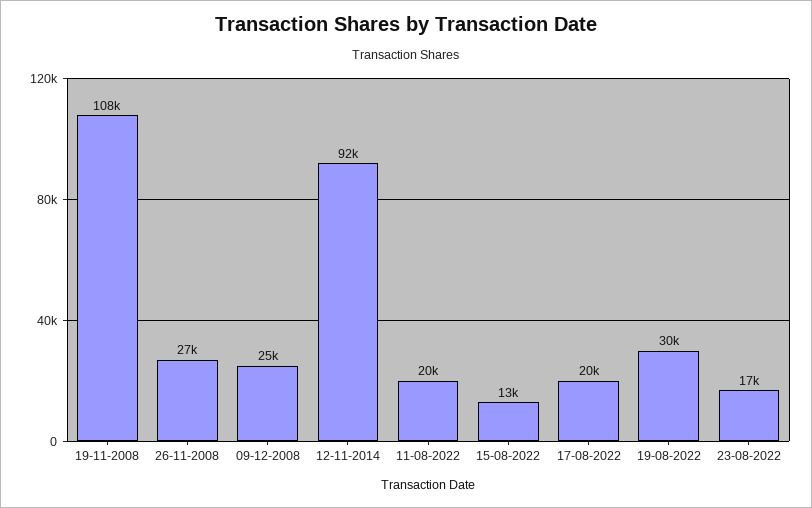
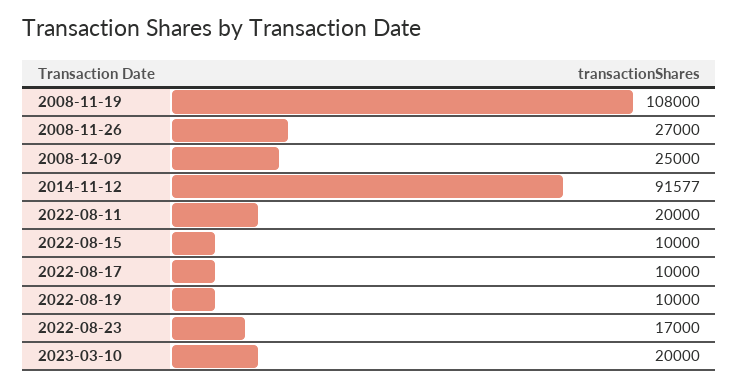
15-08-2022: 13000 -> 10000
17-08-2022: 20000 -> 10000
19-08-2022: 30000 -> 10000
2023-03-10: none -> 20000

